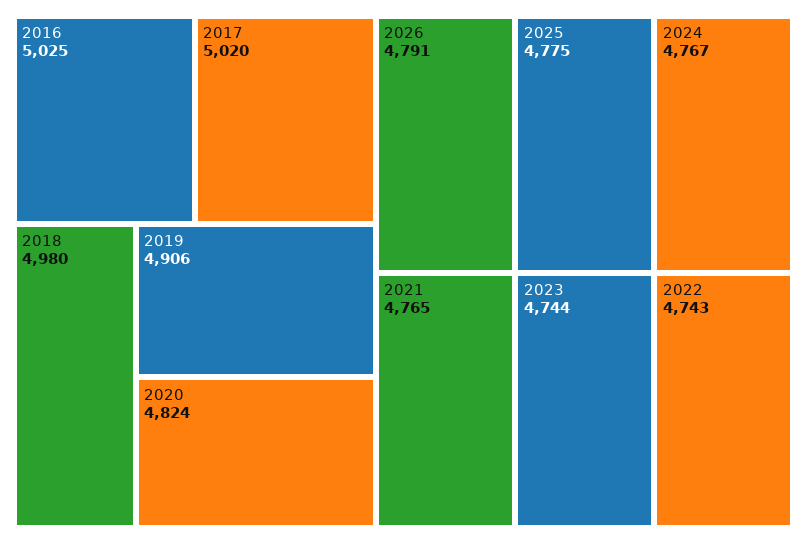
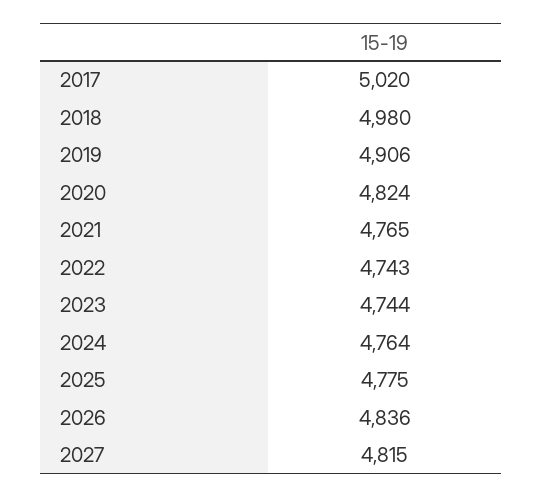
2016: 5025 -> none
2026: 4791 -> 4836
2024: 4767 -> 4764
2027: none -> 4815

